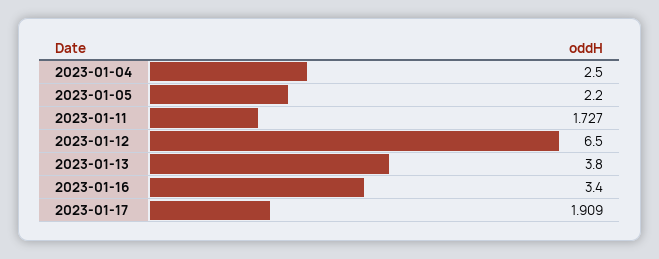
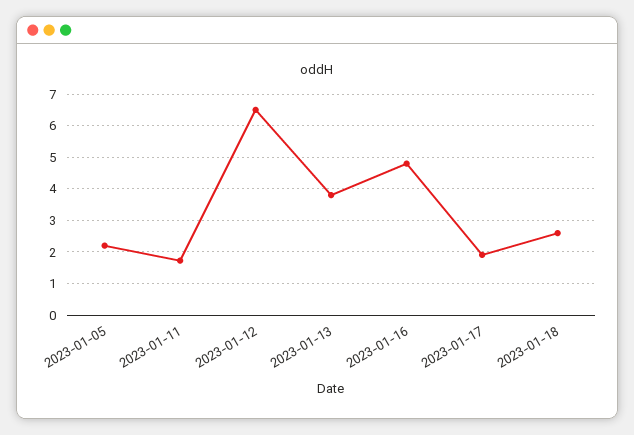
2023-01-04: 2.5 -> none
2023-01-16: 3.4 -> 4.8
2023-01-18: none -> 2.6

